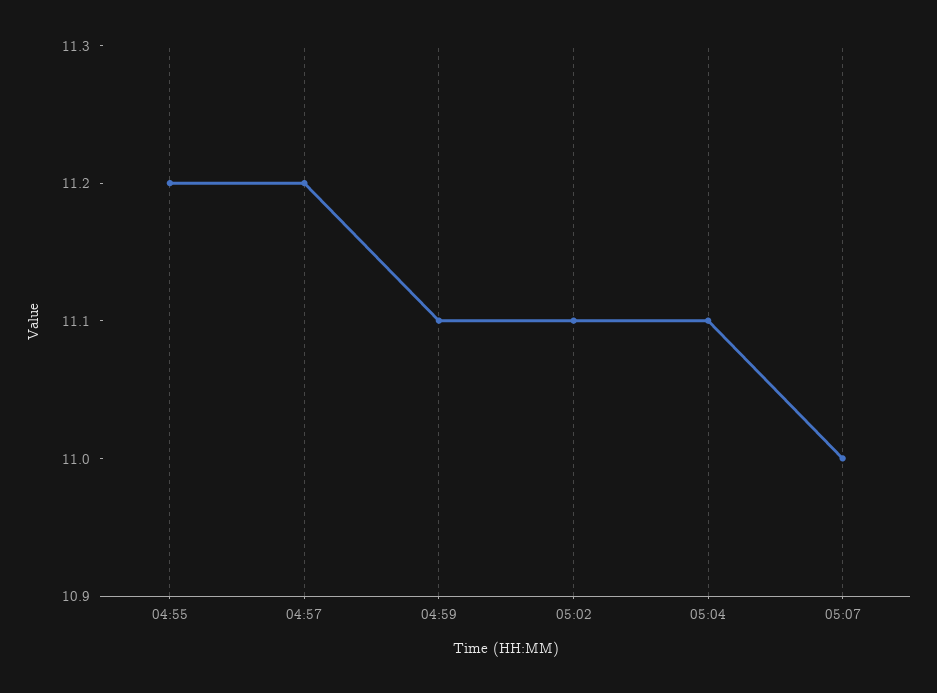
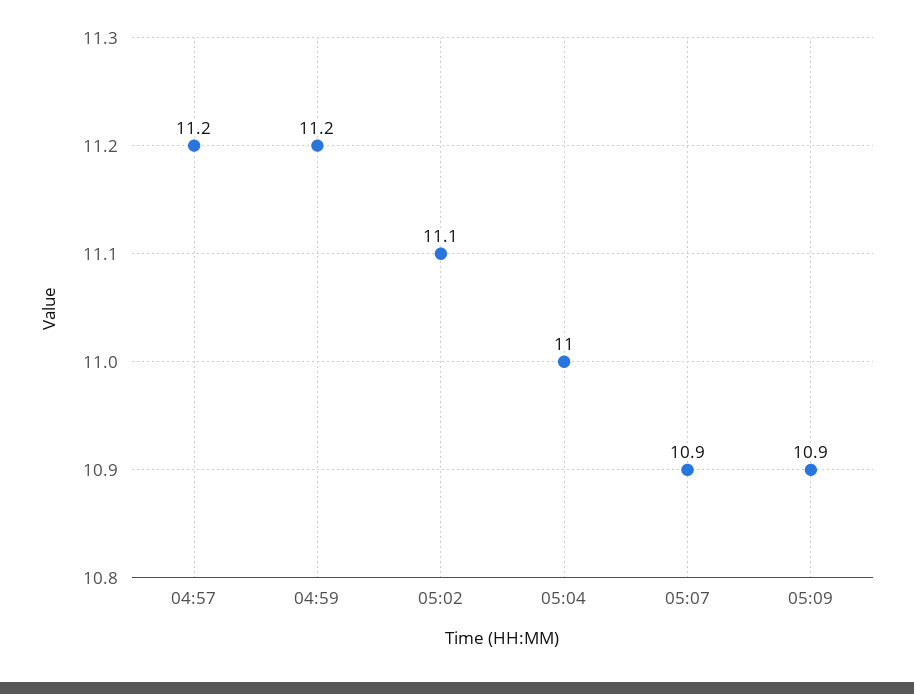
04:55: 11.2 -> none
04:59: 11.1 -> 11.2
05:04: 11.1 -> 11
05:07: 11 -> 10.9
05:09: none -> 10.9

